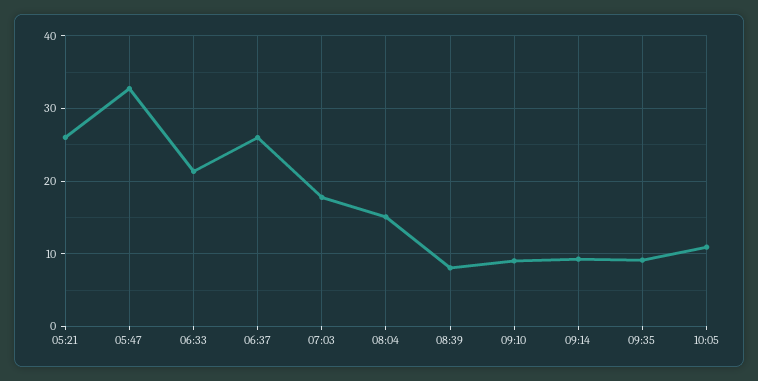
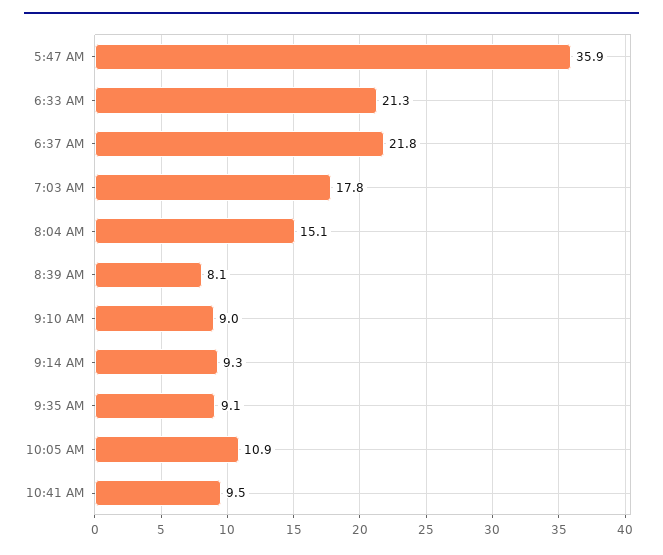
05:21: 26 -> none
05:47: 33 -> 35.9
06:37: 26 -> 21.8
10:41 AM: none -> 9.5

